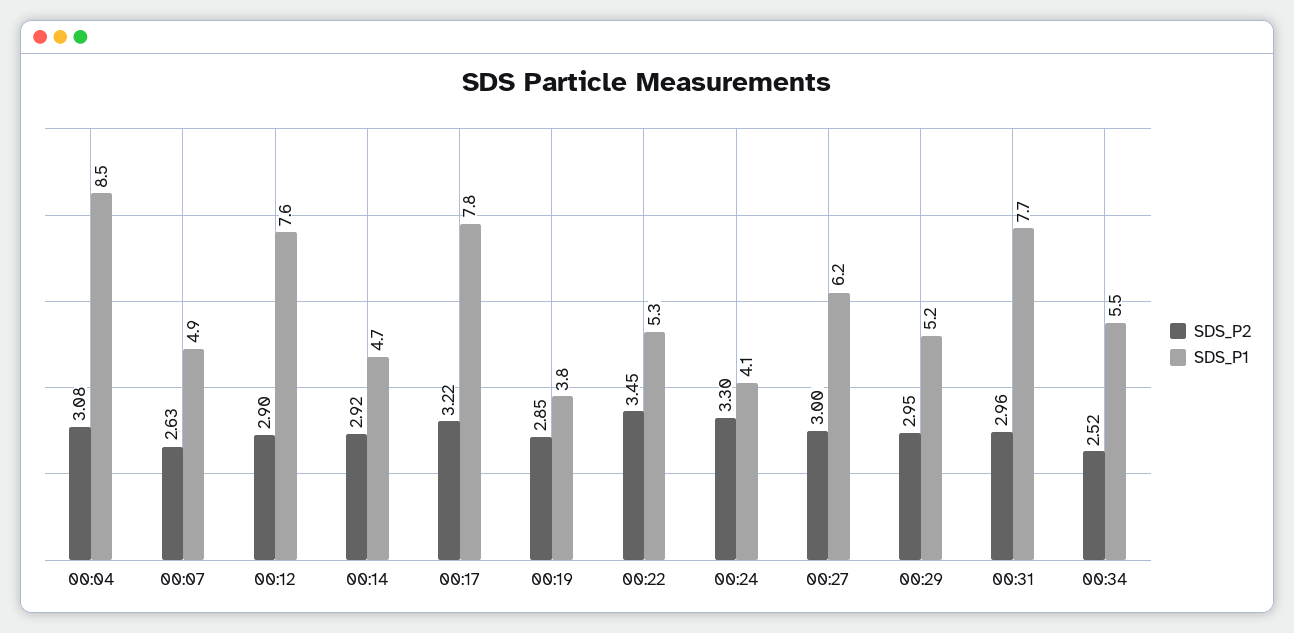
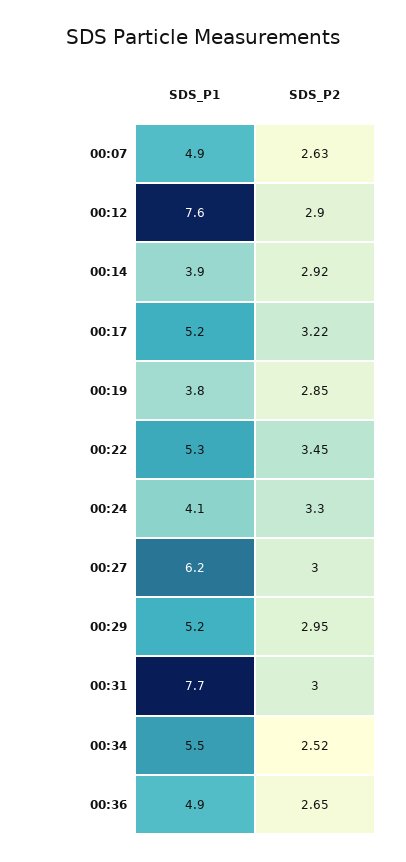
SDS_P2, 00:04: 3.08 -> none
SDS_P1, 00:04: 8.5 -> none
SDS_P1, 00:14: 4.7 -> 3.9
SDS_P1, 00:17: 7.8 -> 5.2
SDS_P2, 00:31: 2.96 -> 3
SDS_P1, 00:36: none -> 4.9
SDS_P2, 00:36: none -> 2.65

